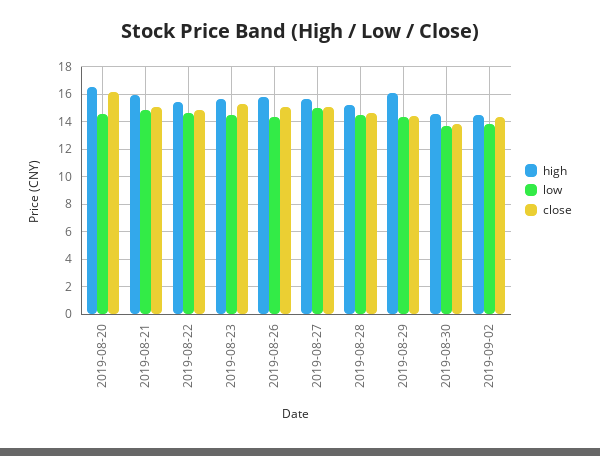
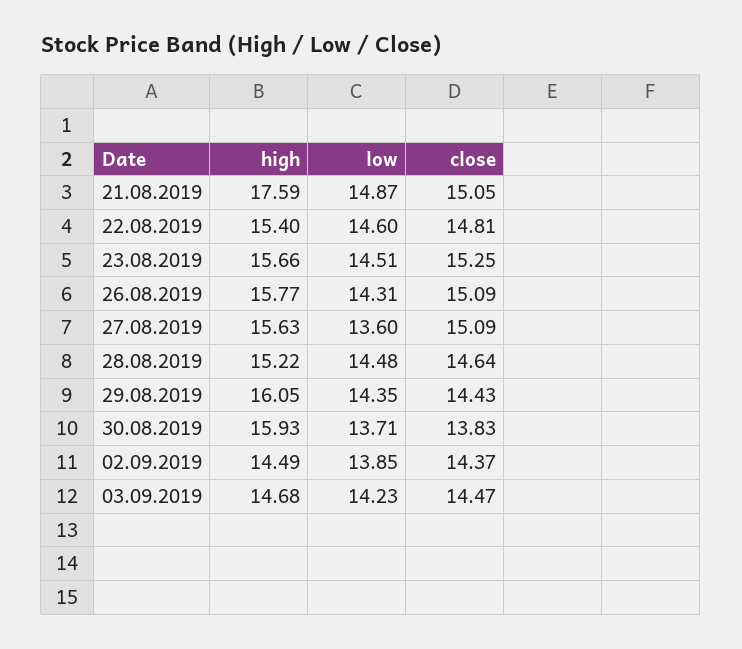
high, 2019-08-20: 16.5 -> none
low, 2019-08-20: 14.5 -> none
close, 2019-08-20: 16 -> none
high, 2019-08-21: 16 -> 17.59
low, 2019-08-27: 15 -> 13.6
high, 2019-08-30: 14.5 -> 15.93
high, 03.09.2019: none -> 14.68
low, 03.09.2019: none -> 14.23
close, 03.09.2019: none -> 14.47

